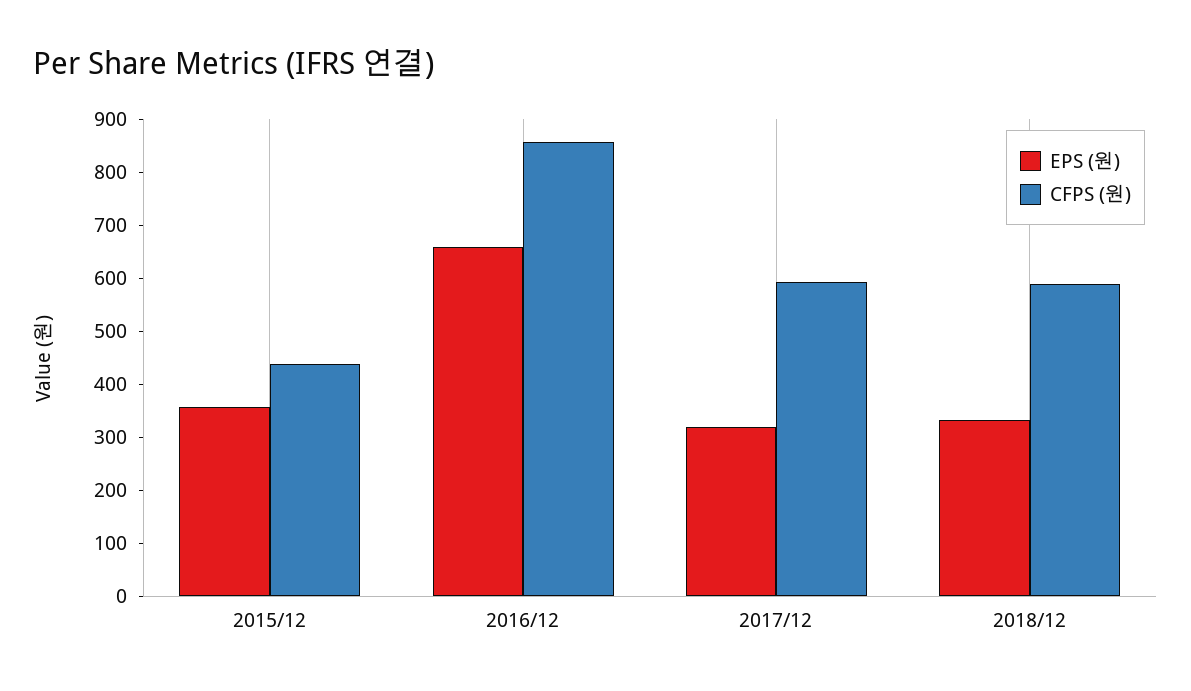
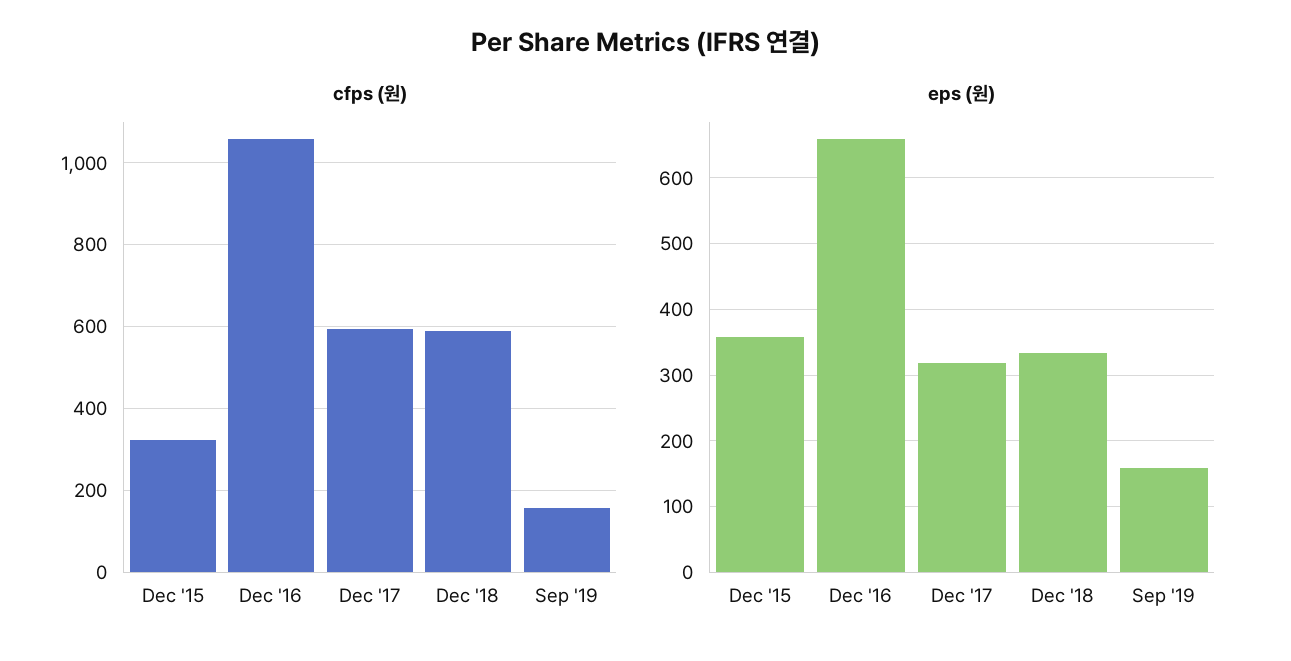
CFPS (원), 2015/12: 440 -> 320
CFPS (원), 2016/12: 860 -> 1060
CFPS (원), Sep '19: none -> 160
EPS (원), Sep '19: none -> 160

